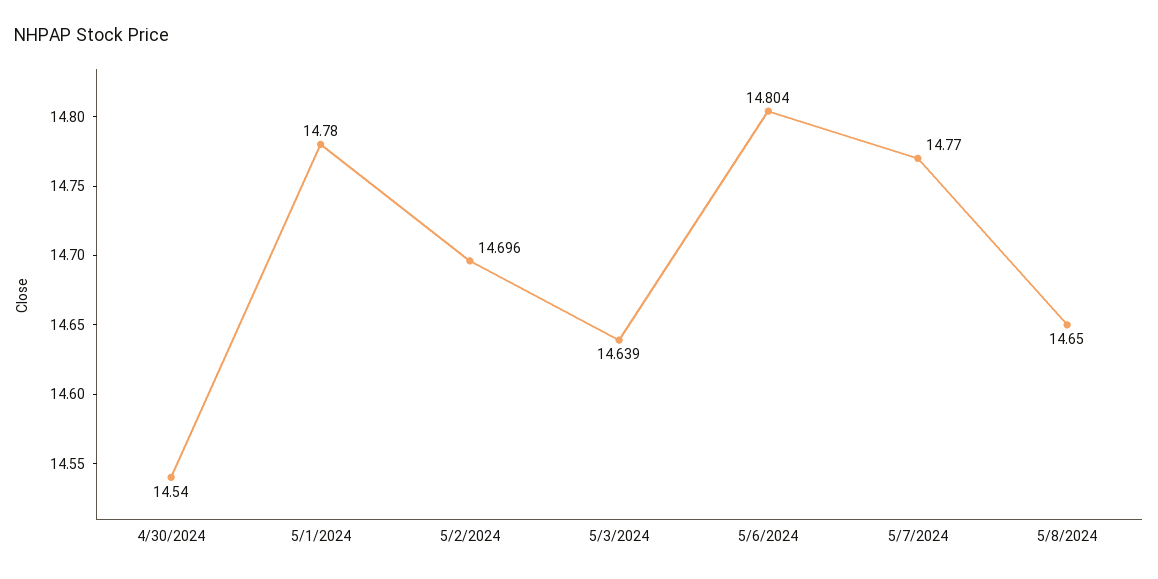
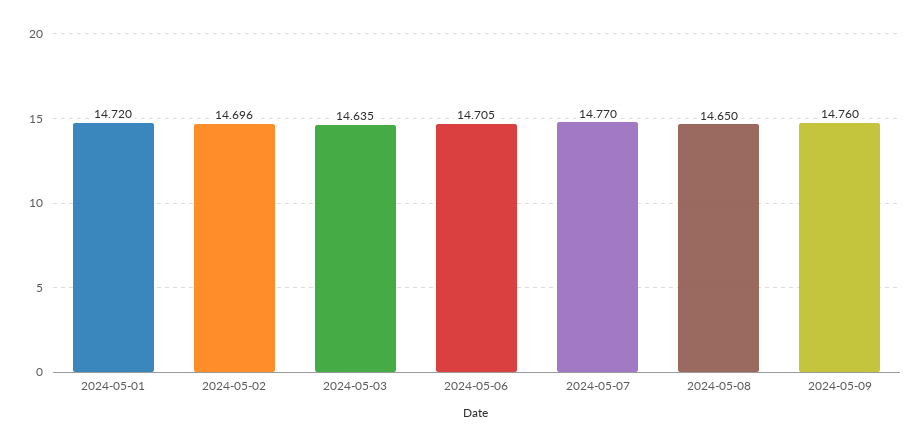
4/30/2024: 14.54 -> none
5/1/2024: 14.78 -> 14.72
5/3/2024: 14.639 -> 14.635
5/6/2024: 14.804 -> 14.705
2024-05-09: none -> 14.76

